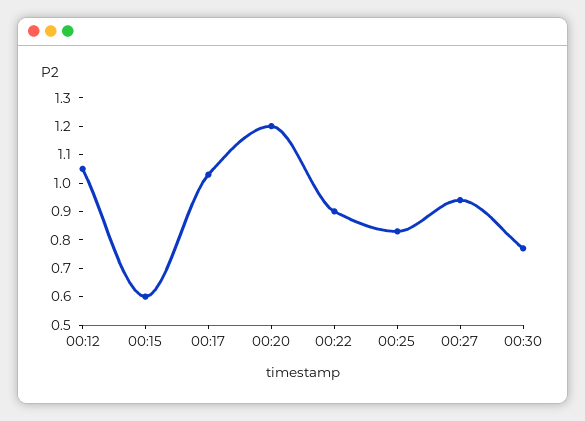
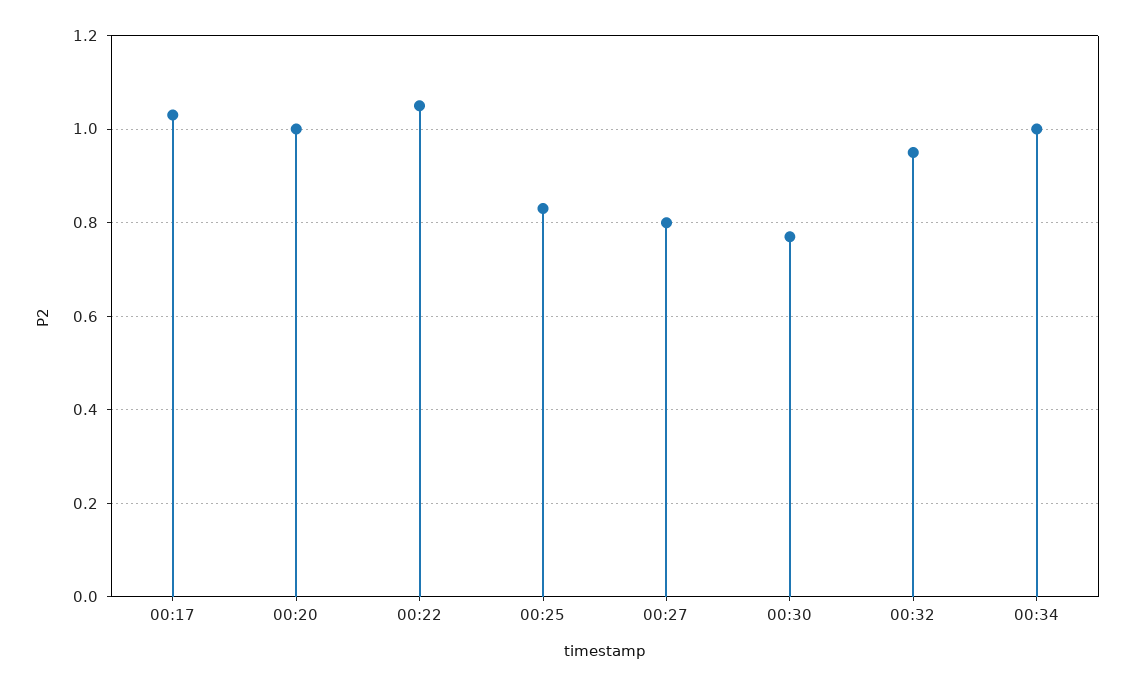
00:12: 1.05 -> none
00:15: 0.6 -> none
00:20: 1.2 -> 1
00:22: 0.9 -> 1.05
00:27: 0.95 -> 0.8
00:32: none -> 0.95
00:34: none -> 1

